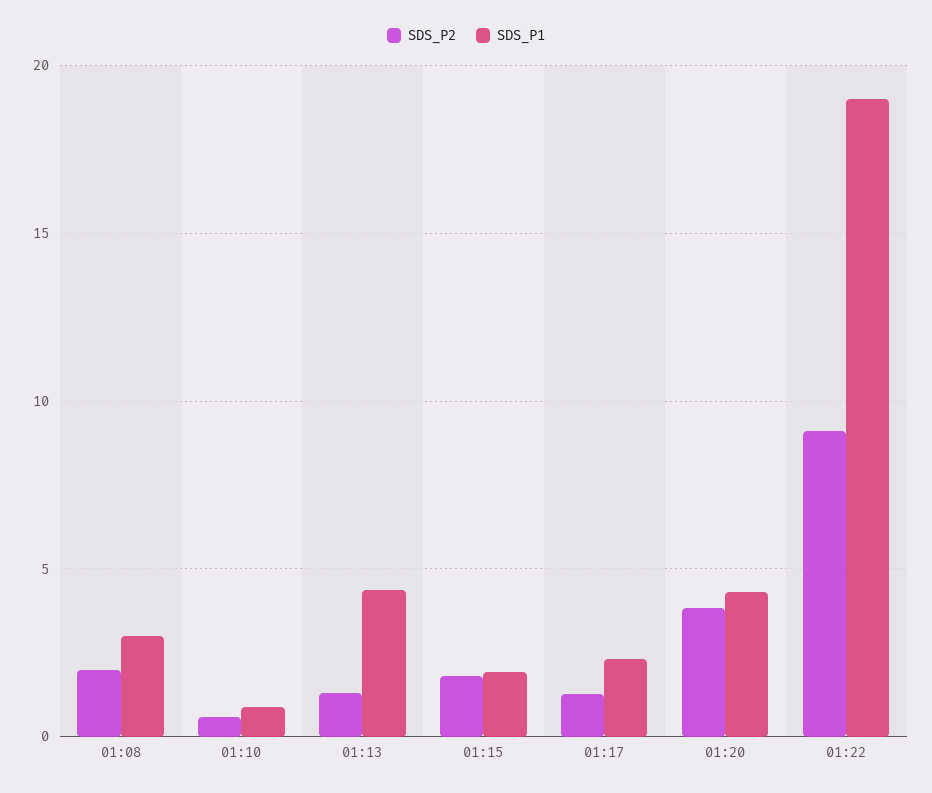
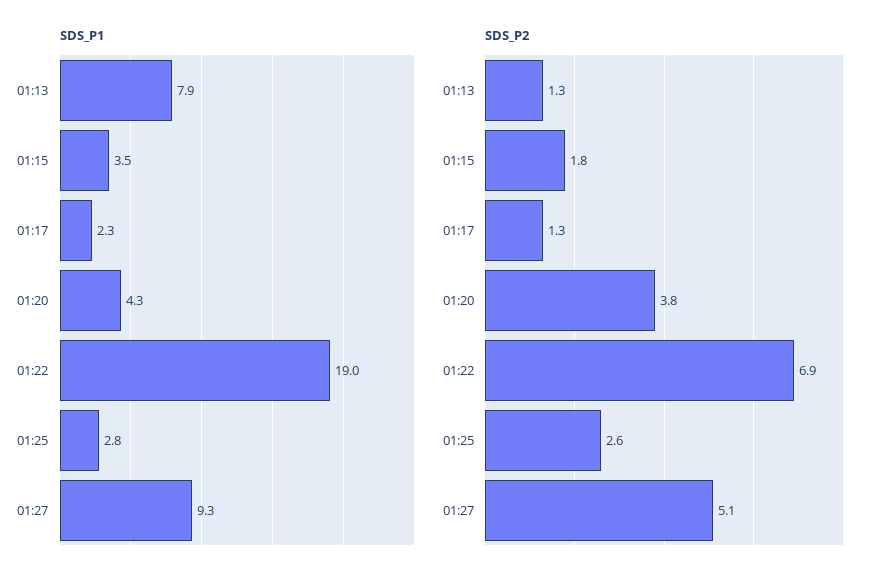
SDS_P2, 01:08: 2 -> none
SDS_P1, 01:08: 3 -> none
SDS_P2, 01:10: 0.5 -> none
SDS_P1, 01:10: 1 -> none
SDS_P1, 01:13: 4.5 -> 7.9
SDS_P1, 01:15: 2 -> 3.5
SDS_P2, 01:22: 9 -> 6.9
SDS_P1, 01:25: none -> 2.8
SDS_P1, 01:27: none -> 9.3
SDS_P2, 01:25: none -> 2.6
SDS_P2, 01:27: none -> 5.1

